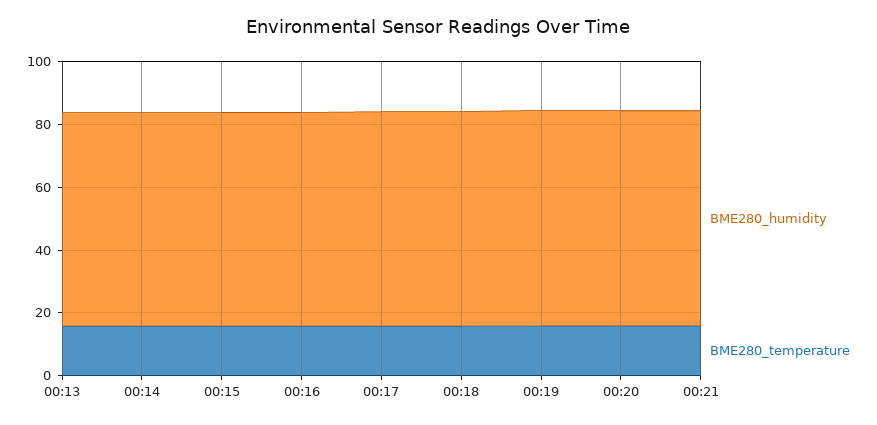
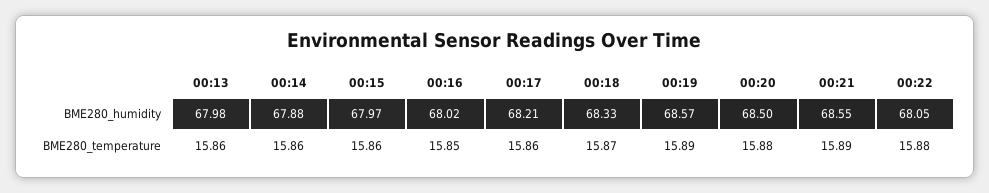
BME280_humidity, 00:22: none -> 68.05
BME280_temperature, 00:22: none -> 15.88

